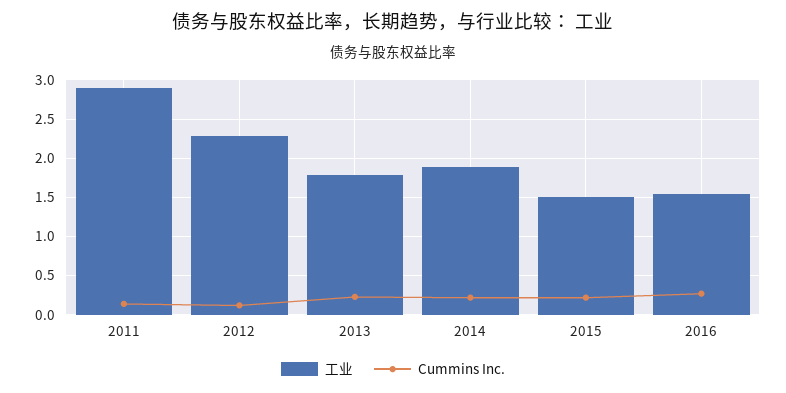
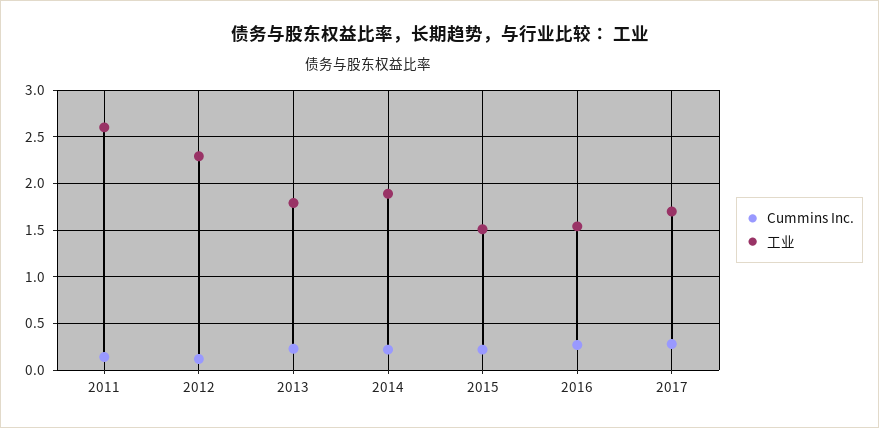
工业, 2011: 2.9 -> 2.6
Cummins Inc., 2017: none -> 0.3
工业, 2017: none -> 1.7

